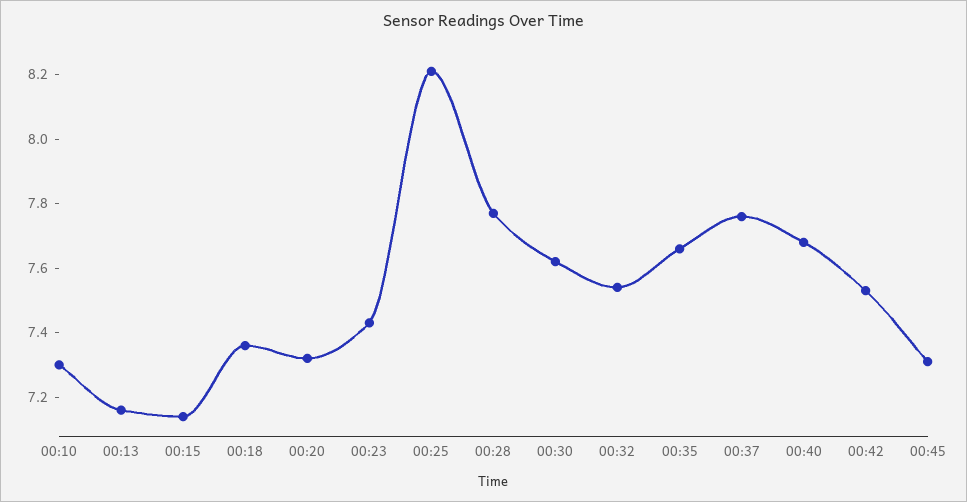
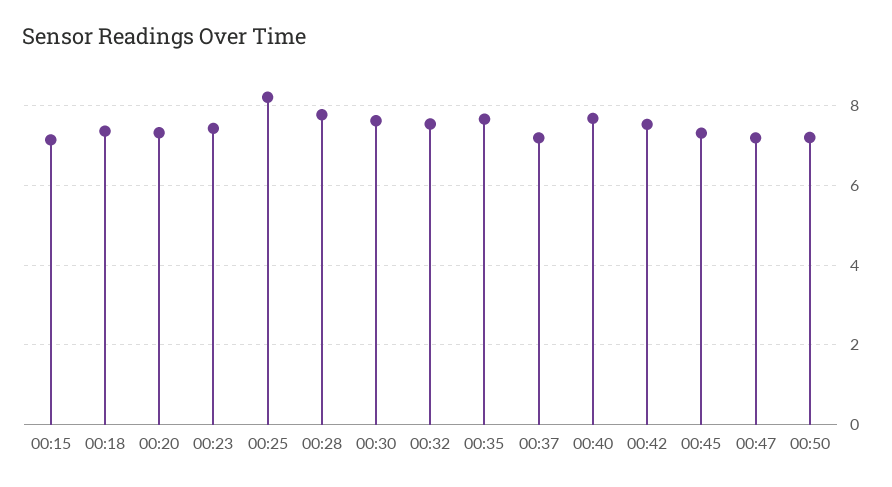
00:10: 7.3 -> none
00:13: 7.15 -> none
00:37: 7.75 -> 7.2
00:47: none -> 7.2
00:50: none -> 7.2

